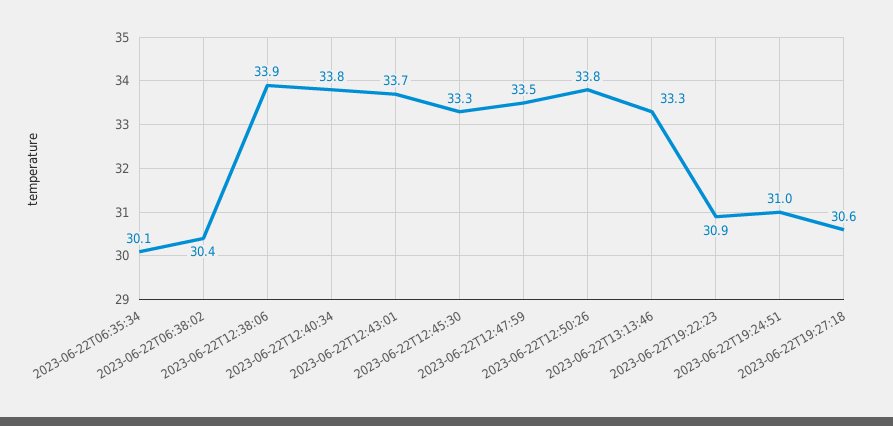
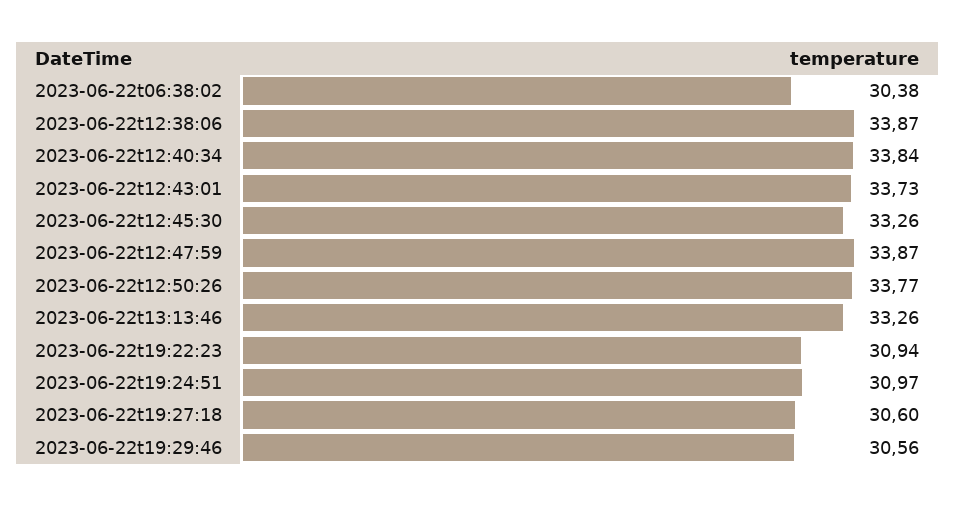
2023-06-22T06:35:34: 30.1 -> none
2023-06-22T12:47:59: 33.5 -> 33.87
2023-06-22t19:29:46: none -> 30.56

